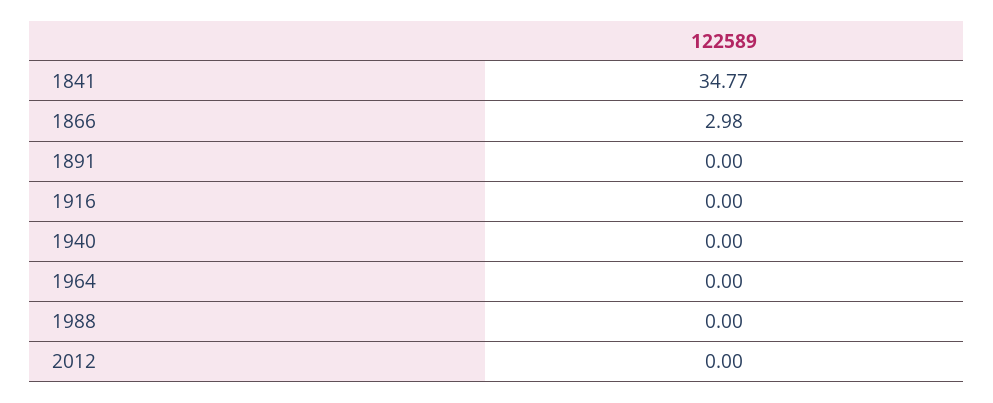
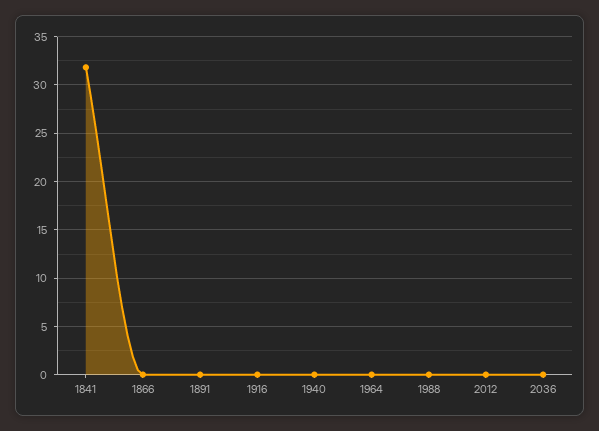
1841: 34.77 -> 32
1866: 2.98 -> 0
2036: none -> 0

